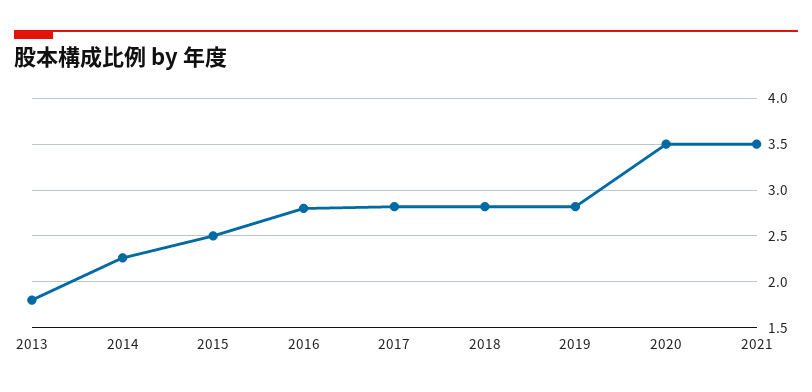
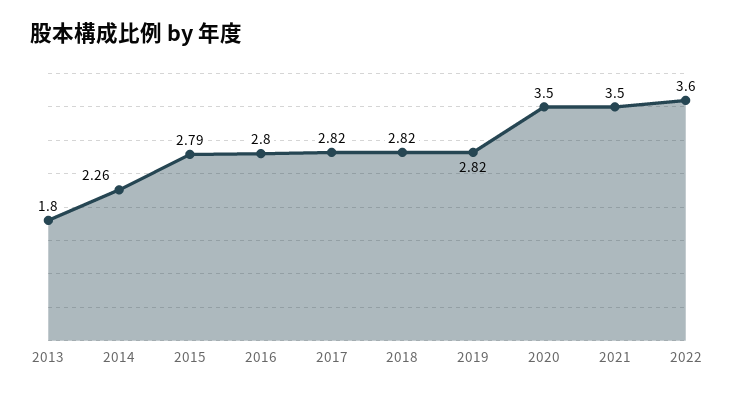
2015: 2.5 -> 2.79
2022: none -> 3.6

